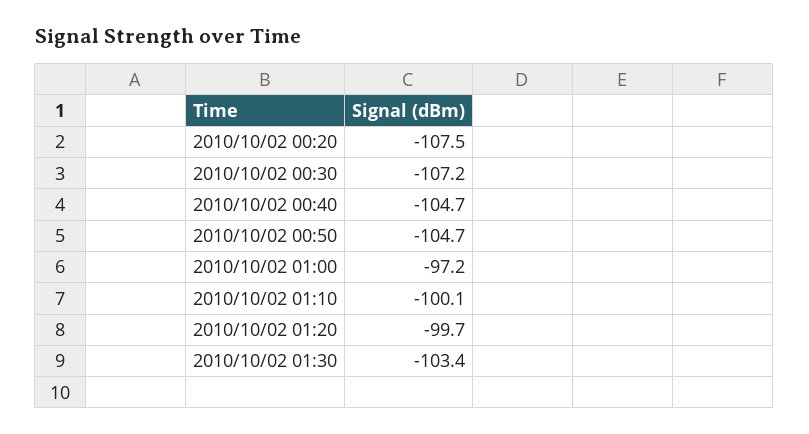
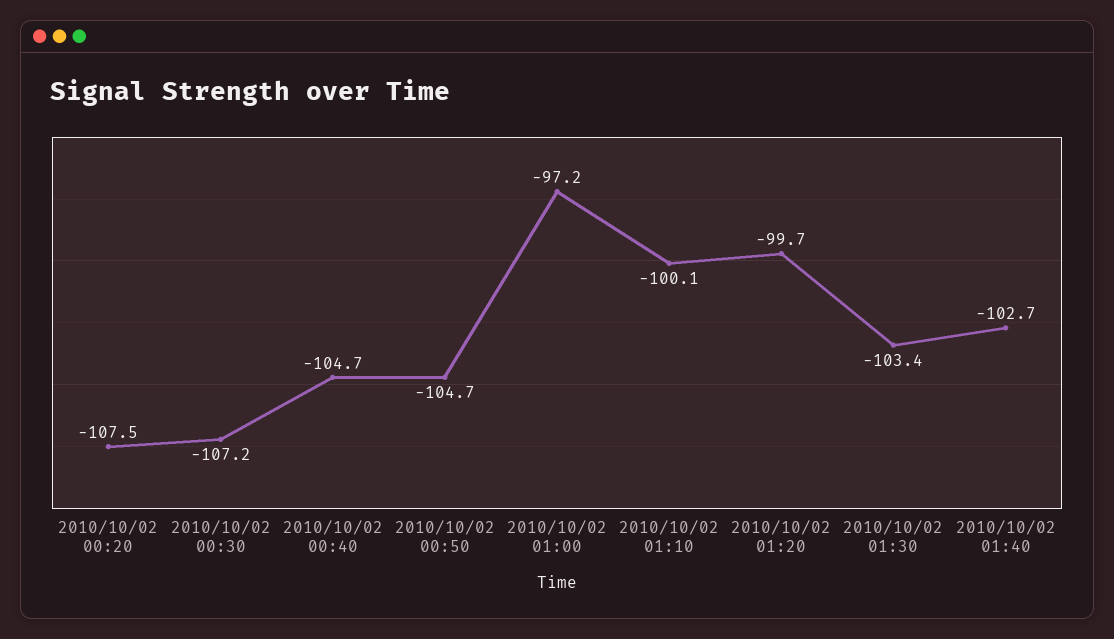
2010/10/02 01:40: none -> -102.7

